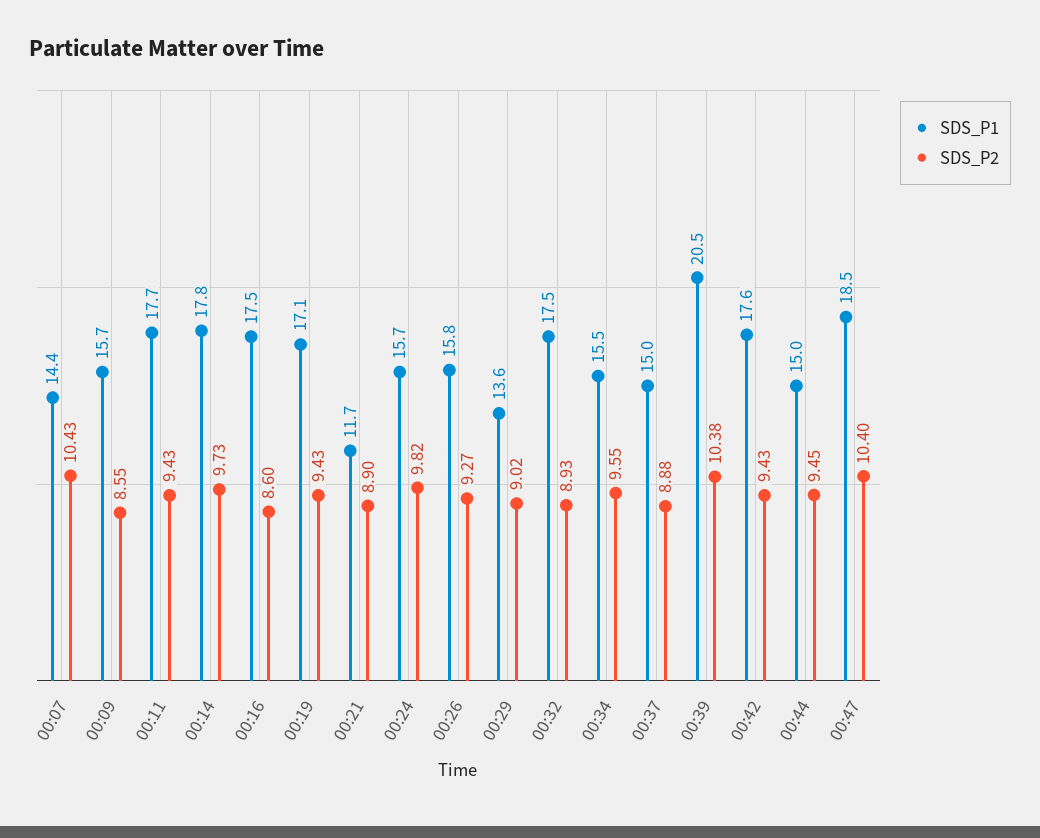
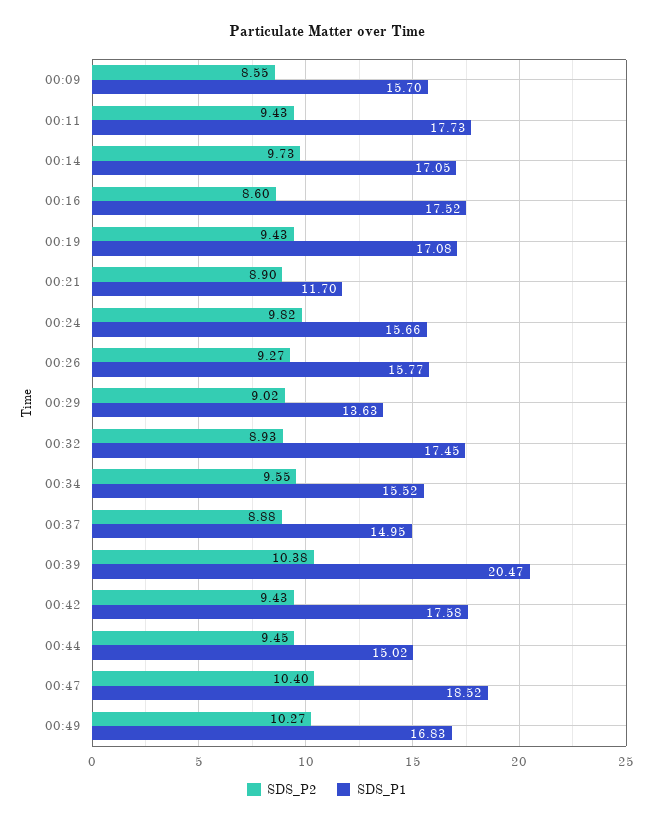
SDS_P1, 00:07: 14.4 -> none
SDS_P2, 00:07: 10.43 -> none
SDS_P1, 00:14: 17.8 -> 17.05
SDS_P2, 00:49: none -> 10.27
SDS_P1, 00:49: none -> 16.83

